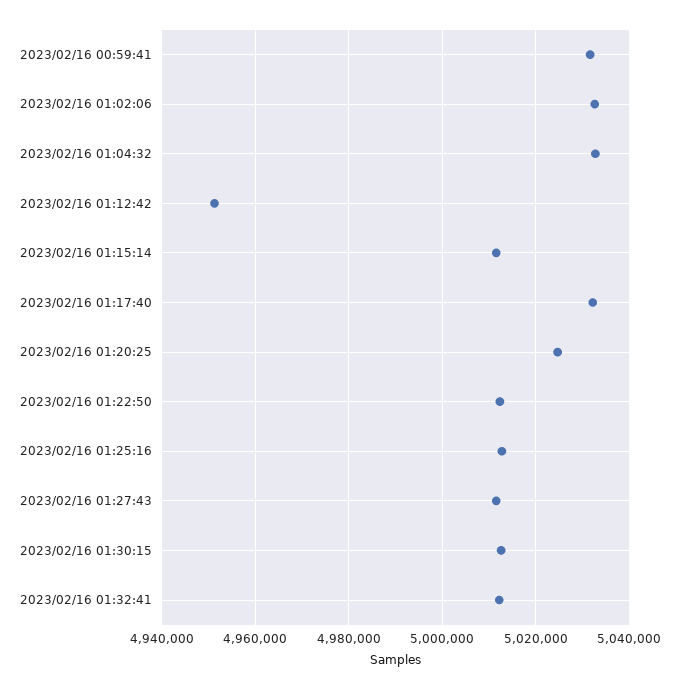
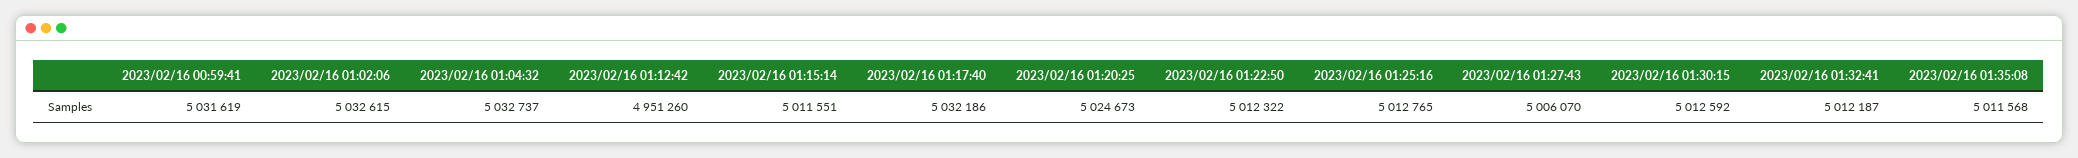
2023/02/16 01:27:43: 5012000 -> 5006070
2023/02/16 01:35:08: none -> 5011568

